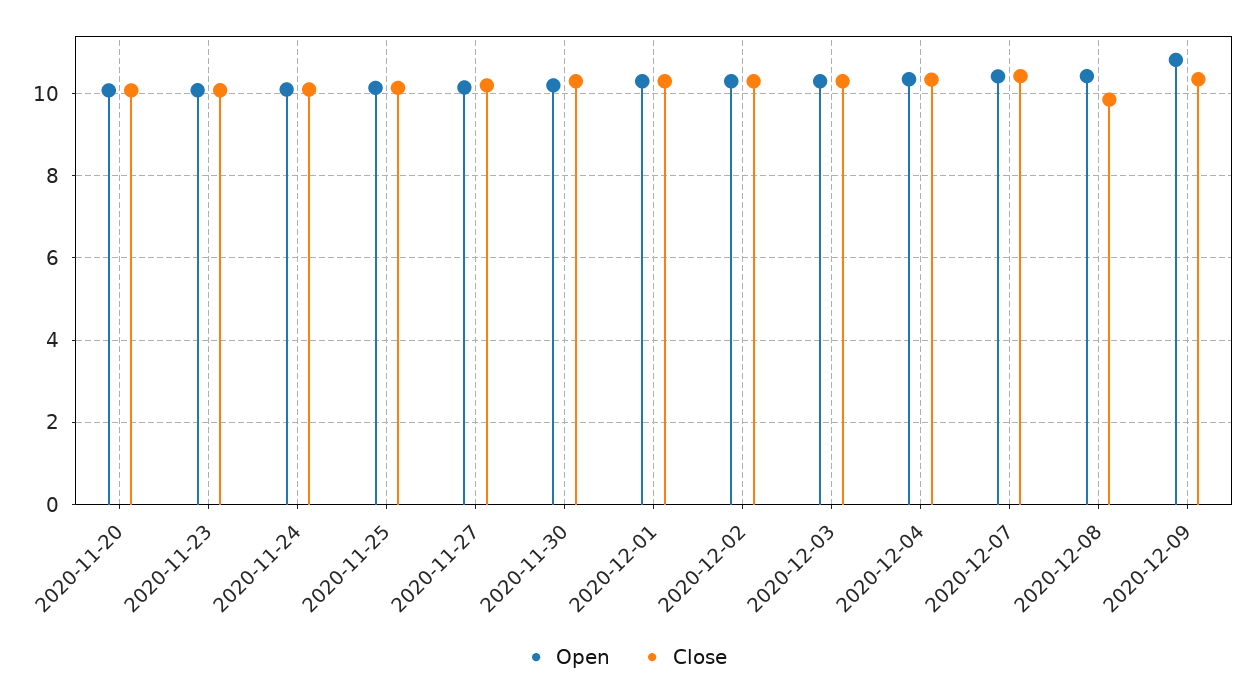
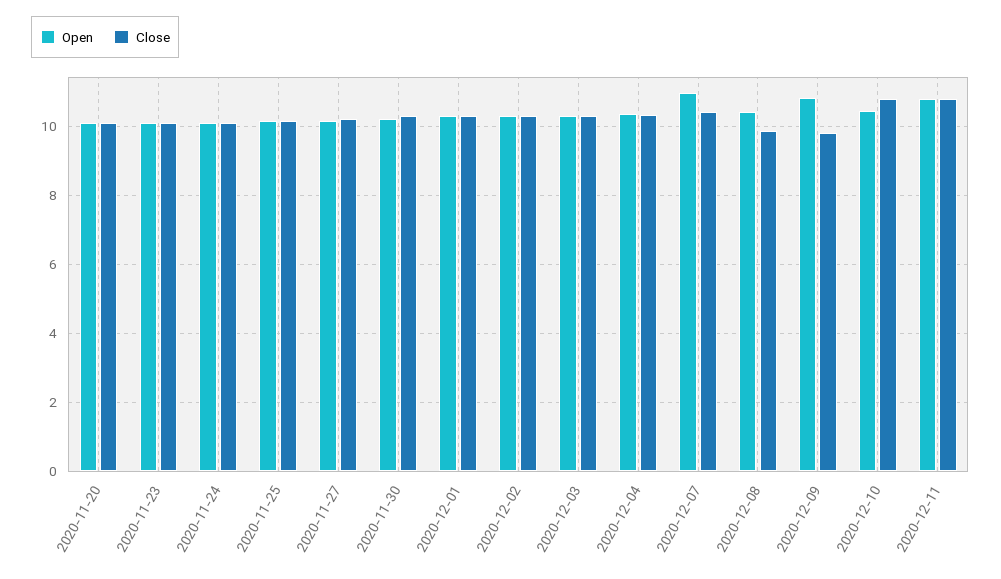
Open, 2020-12-07: 10.4 -> 11
Close, 2020-12-09: 10.4 -> 9.8
Open, 2020-12-10: none -> 10.4
Close, 2020-12-10: none -> 10.8
Open, 2020-12-11: none -> 10.8
Close, 2020-12-11: none -> 10.8

